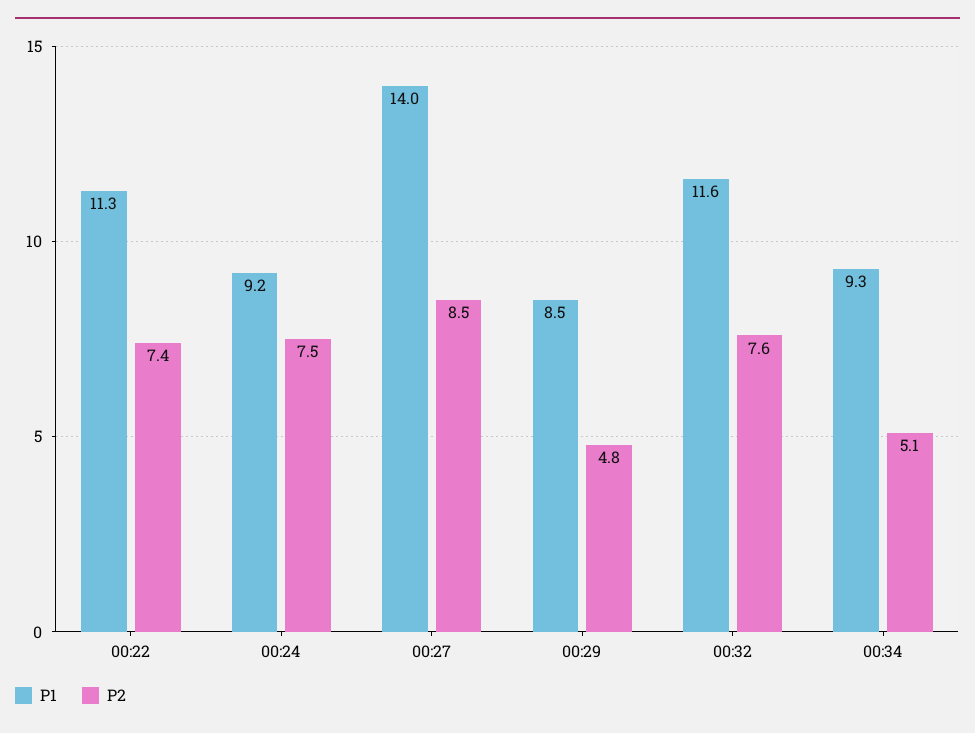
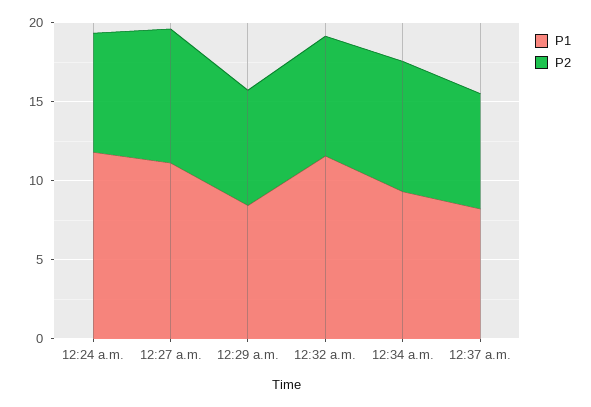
P1, 00:22: 11.3 -> none
P2, 00:22: 7.4 -> none
P1, 00:24: 9.2 -> 12
P1, 00:27: 14 -> 11
P2, 00:29: 4.8 -> 7
P2, 00:34: 5.1 -> 8
P1, 12:37 a.m.: none -> 8
P2, 12:37 a.m.: none -> 7

